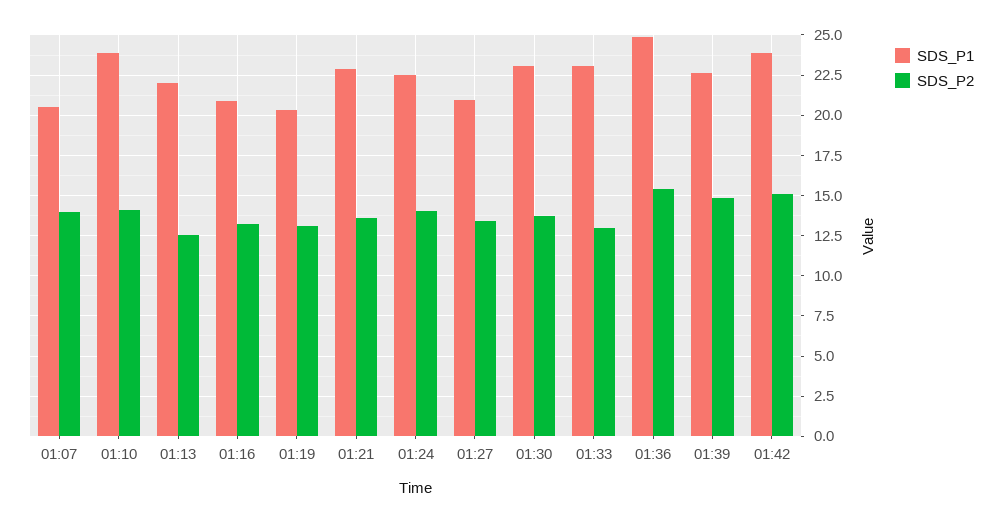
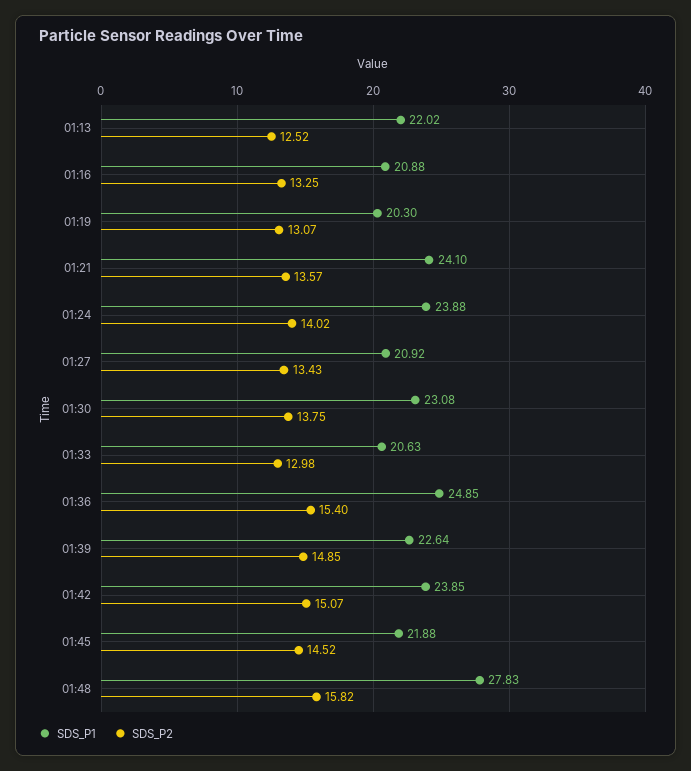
SDS_P1, 01:07: 20.5 -> none
SDS_P2, 01:07: 14 -> none
SDS_P1, 01:10: 24 -> none
SDS_P2, 01:10: 14 -> none
SDS_P1, 01:21: 23 -> 24.1
SDS_P1, 01:24: 22.5 -> 23.88
SDS_P1, 01:33: 23 -> 20.63
SDS_P1, 01:45: none -> 21.88
SDS_P2, 01:45: none -> 14.52
SDS_P1, 01:48: none -> 27.83
SDS_P2, 01:48: none -> 15.82

